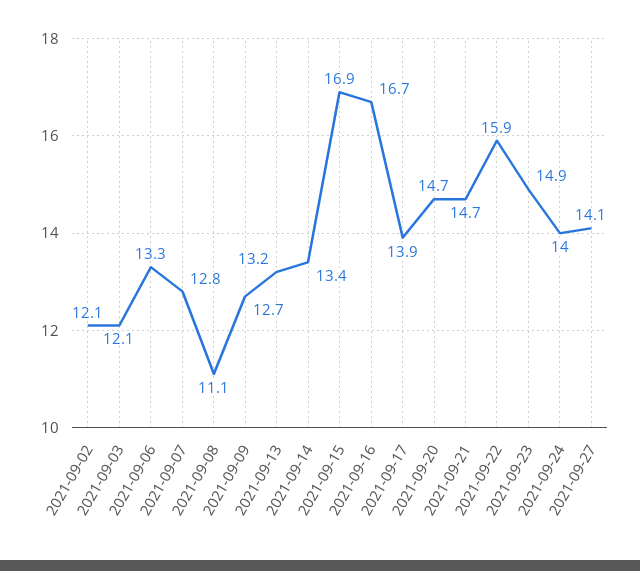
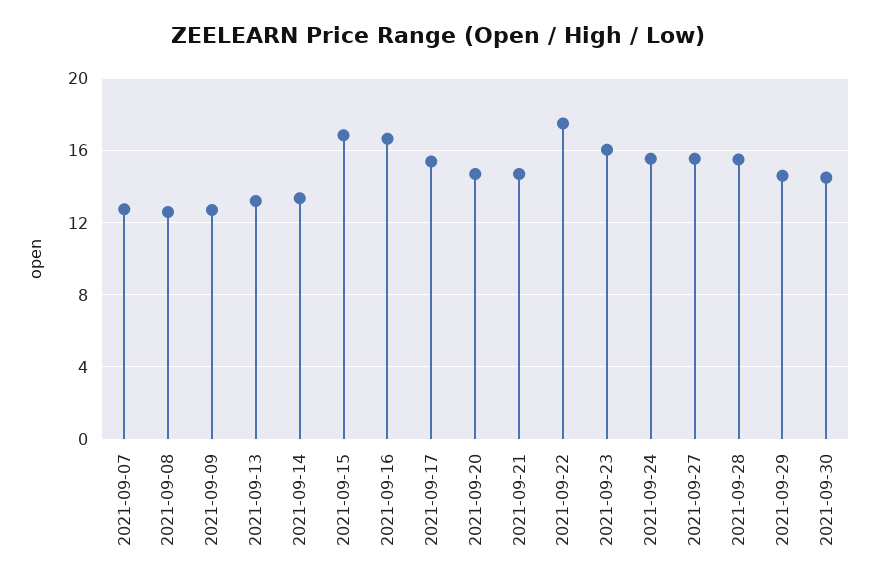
2021-09-02: 12.1 -> none
2021-09-03: 12.1 -> none
2021-09-06: 13.3 -> none
2021-09-08: 11.1 -> 12.5
2021-09-17: 13.9 -> 15.5
2021-09-22: 15.9 -> 17.5
2021-09-23: 14.9 -> 16
2021-09-24: 14 -> 15.5
2021-09-27: 14.1 -> 15.5
2021-09-28: none -> 15.5
2021-09-29: none -> 14.5
2021-09-30: none -> 14.5

